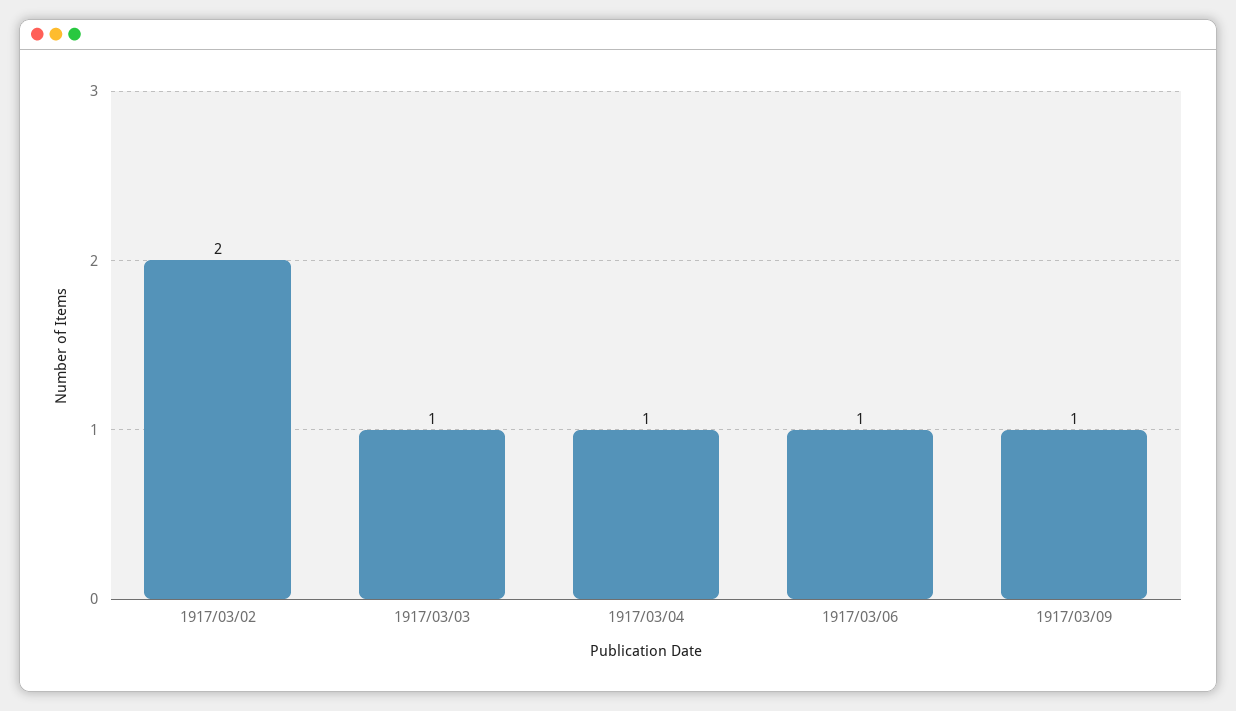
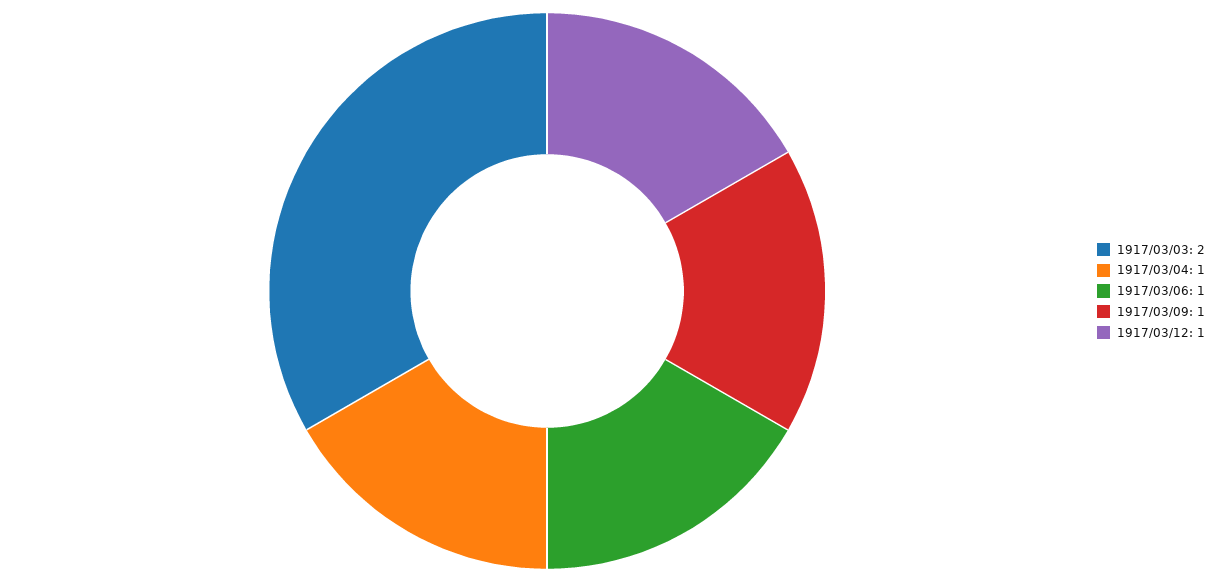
1917/03/02: 2 -> none
1917/03/03: 1 -> 2
1917/03/12: none -> 1

